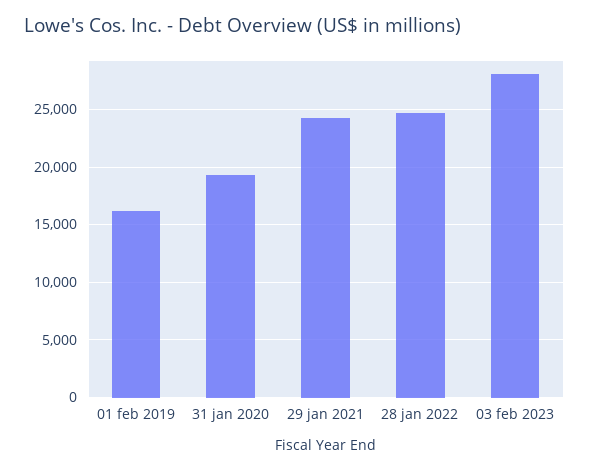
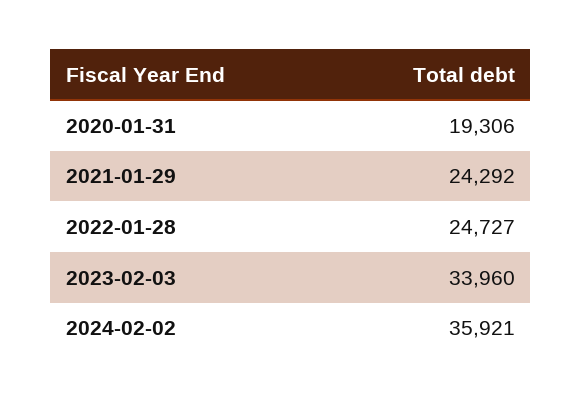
01 feb 2019: 16000 -> none
03 feb 2023: 28000 -> 33960
2024-02-02: none -> 35921

